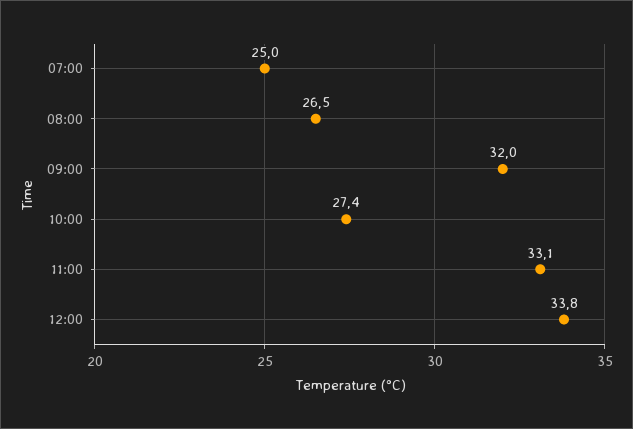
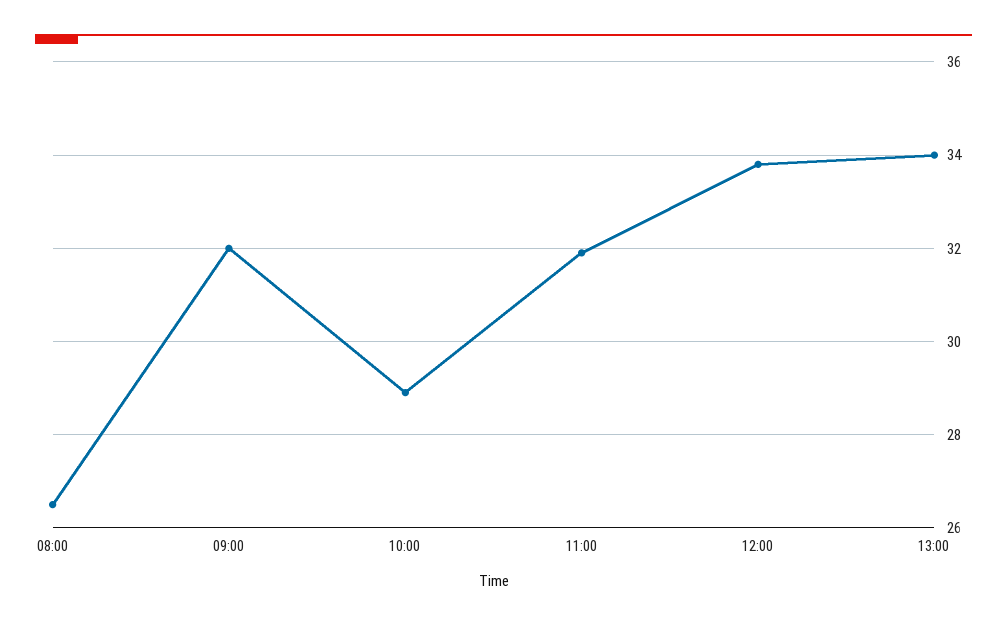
07:00: 25 -> none
10:00: 27.4 -> 29
11:00: 33.1 -> 32
13:00: none -> 34

